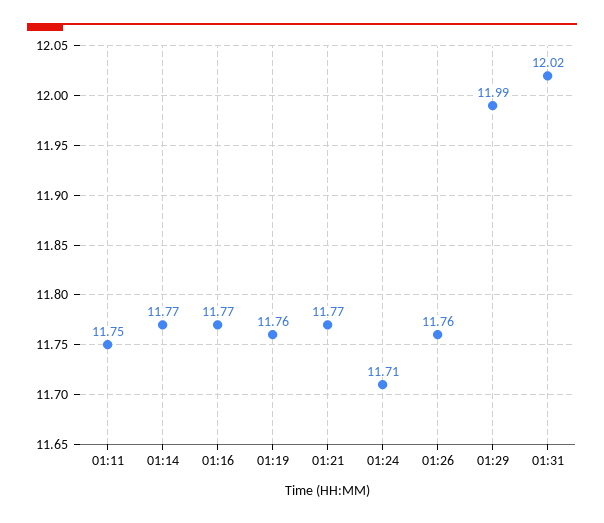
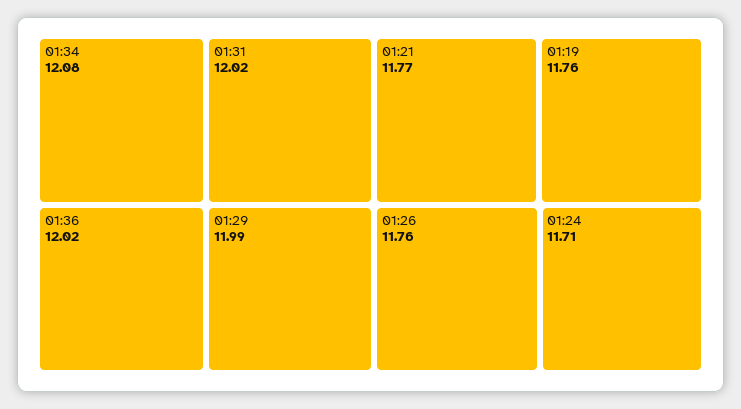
01:11: 11.75 -> none
01:14: 11.77 -> none
01:16: 11.77 -> none
01:34: none -> 12.08
01:36: none -> 12.02

